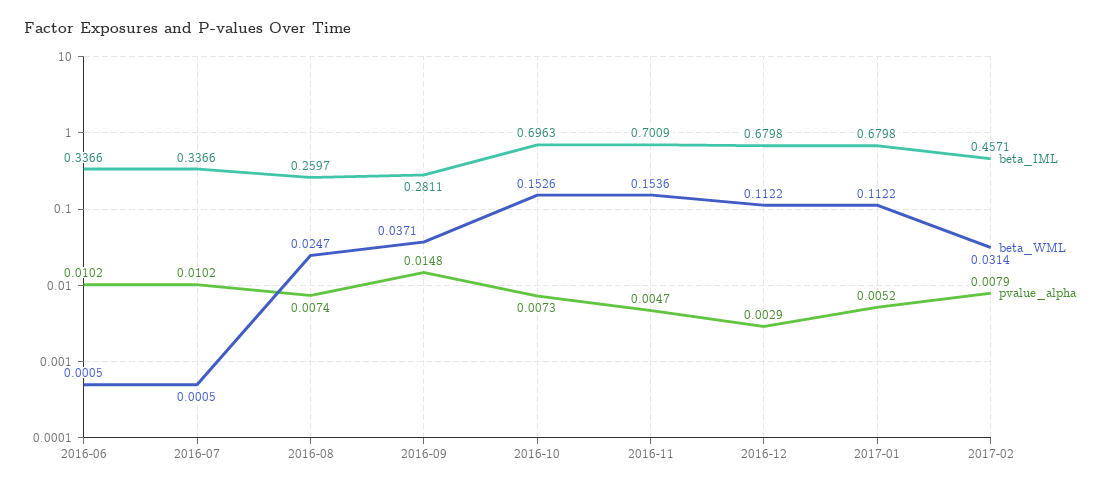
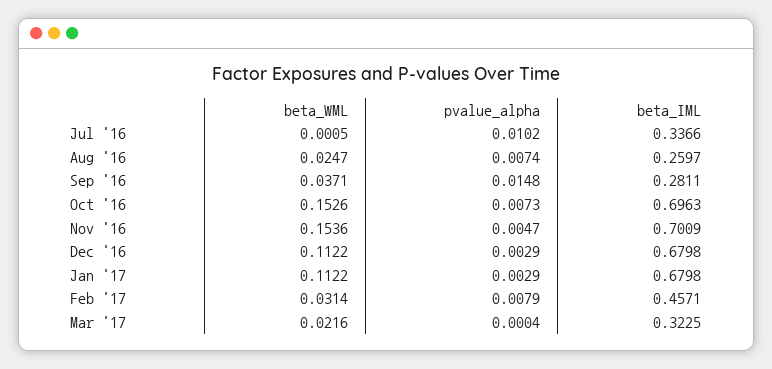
beta_IML, 2016-06: 0.3366 -> none
beta_WML, 2016-06: 0.0005 -> none
pvalue_alpha, 2016-06: 0.0102 -> none
pvalue_alpha, 2017-01: 0.0052 -> 0.0029
beta_WML, Mar '17: none -> 0.0216
pvalue_alpha, Mar '17: none -> 0.0004
beta_IML, Mar '17: none -> 0.3225

